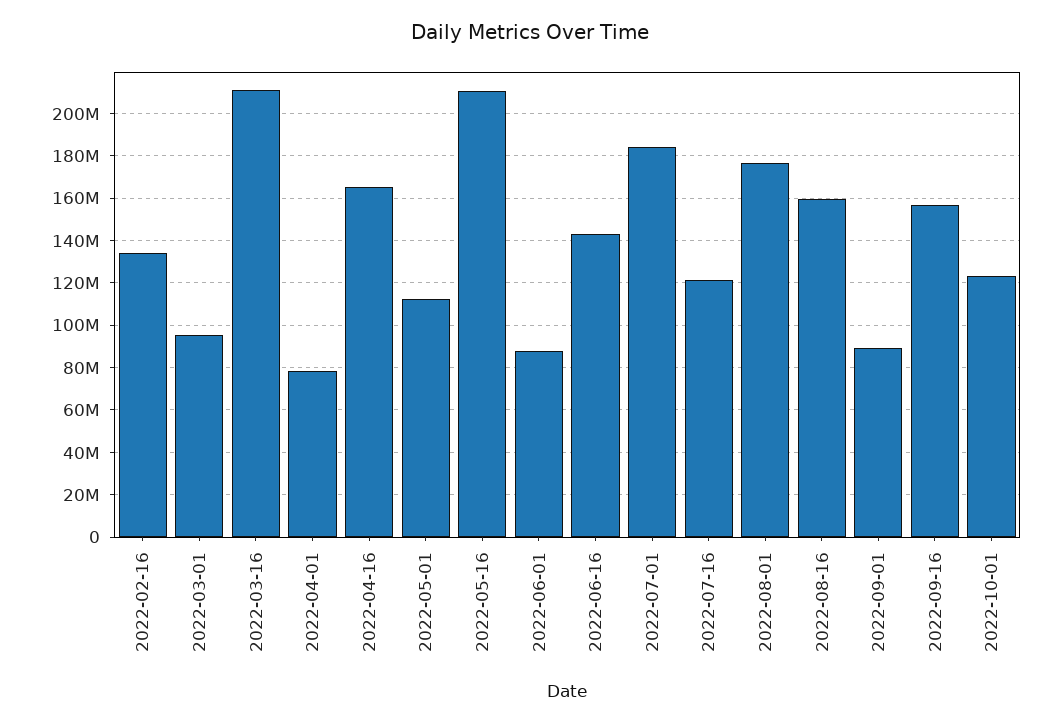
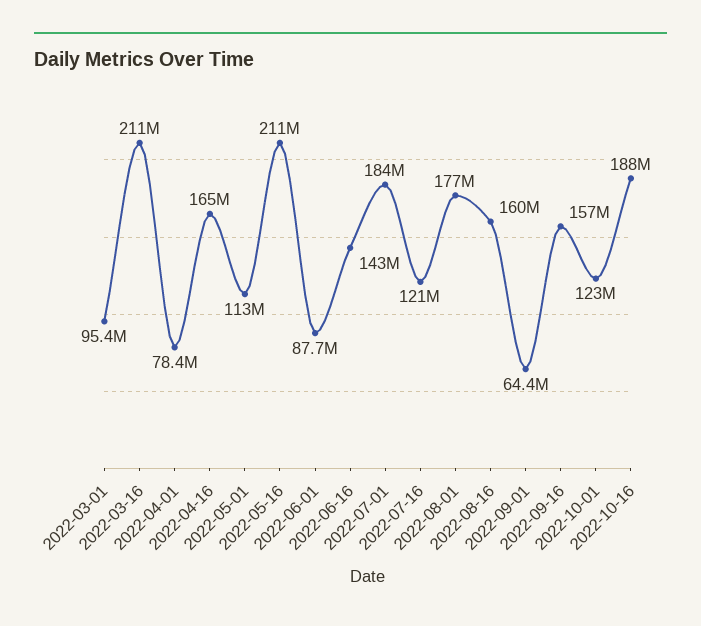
2022-02-16: 135000000 -> none
2022-09-01: 90000000 -> 64400000
2022-10-16: none -> 188000000

